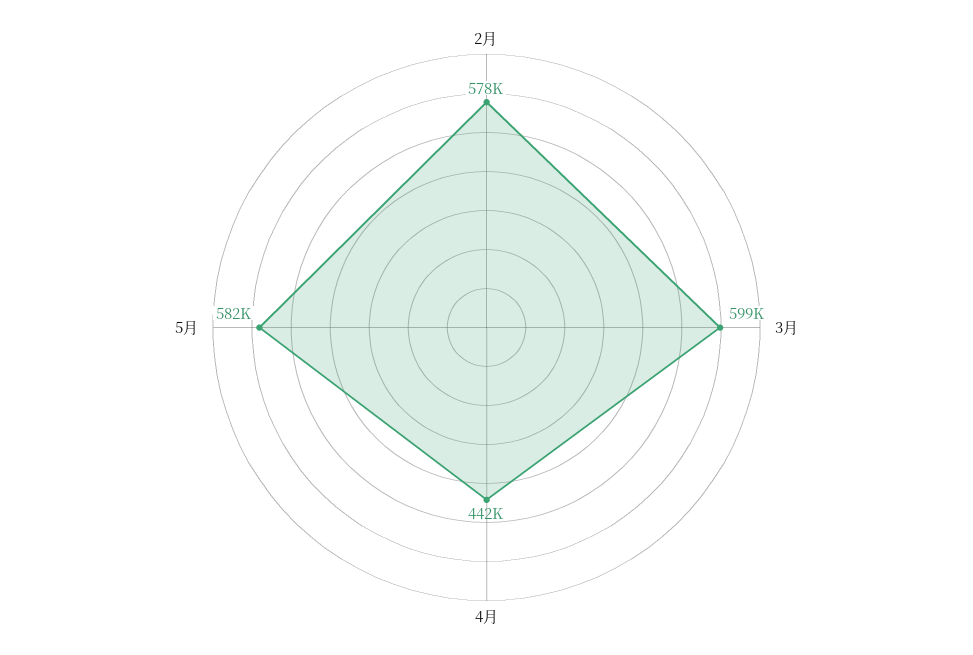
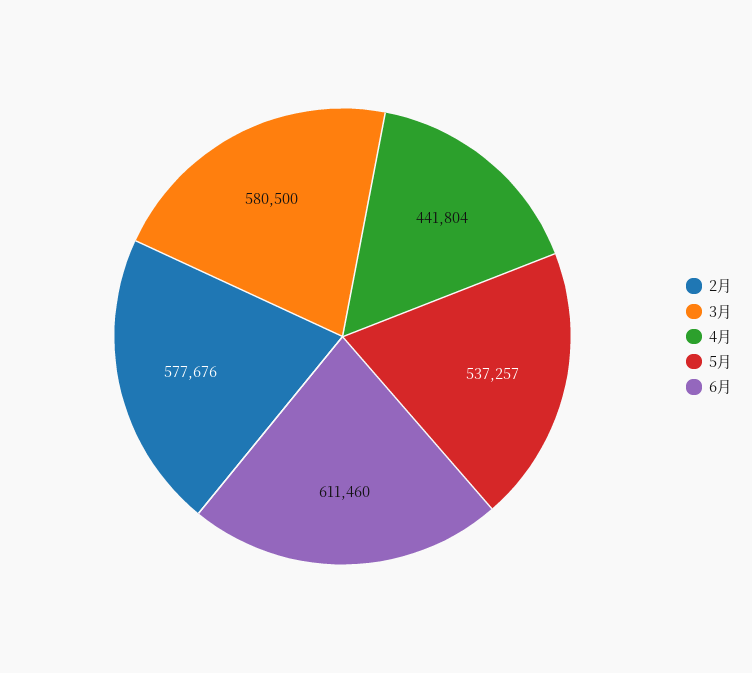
3月: 599000 -> 580500
5月: 582000 -> 537257
6月: none -> 611460

